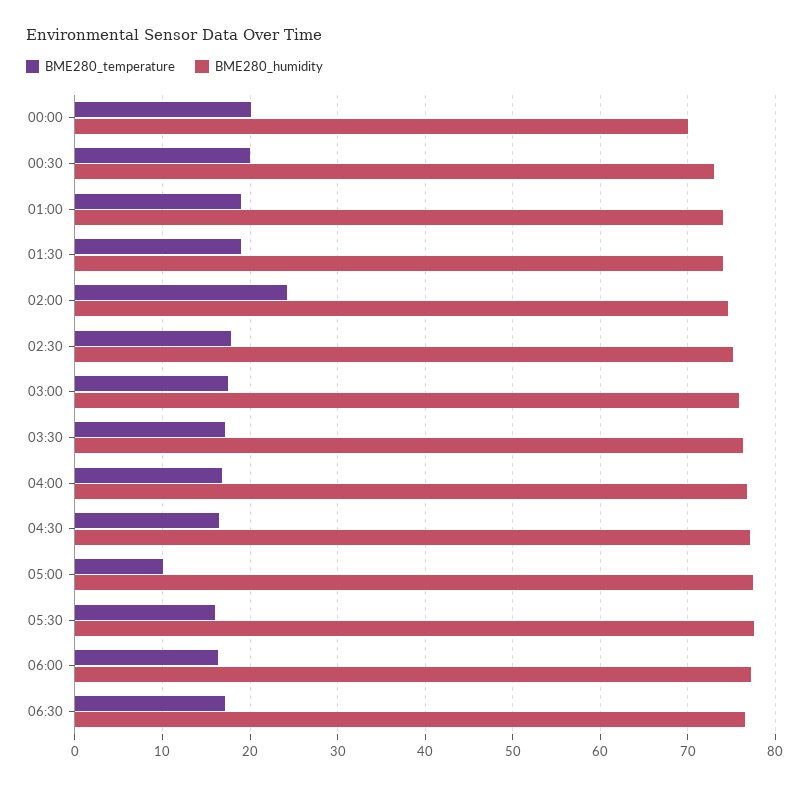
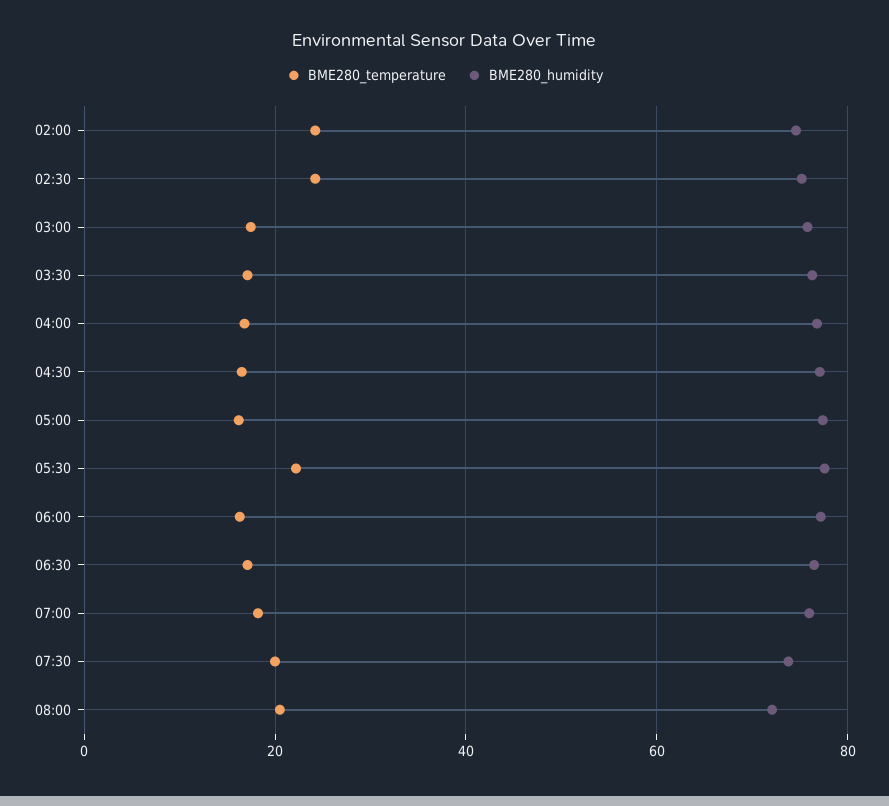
BME280_temperature, 00:00: 20 -> none
BME280_humidity, 00:00: 70 -> none
BME280_temperature, 00:30: 20 -> none
BME280_humidity, 00:30: 73 -> none
BME280_temperature, 01:00: 19 -> none
BME280_humidity, 01:00: 74 -> none
BME280_temperature, 01:30: 19 -> none
BME280_humidity, 01:30: 74 -> none
BME280_temperature, 02:30: 18 -> 24
BME280_temperature, 05:00: 10 -> 16
BME280_temperature, 05:30: 16 -> 22
BME280_temperature, 07:00: none -> 18
BME280_humidity, 07:00: none -> 76
BME280_temperature, 07:30: none -> 20
BME280_humidity, 07:30: none -> 74
BME280_temperature, 08:00: none -> 20
BME280_humidity, 08:00: none -> 72

